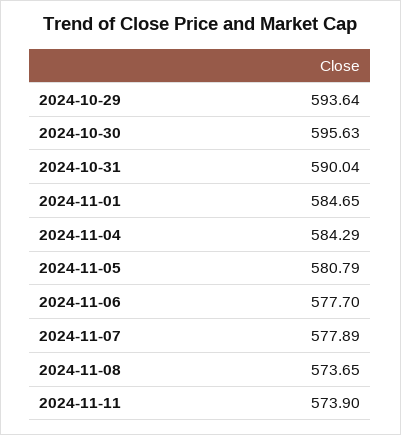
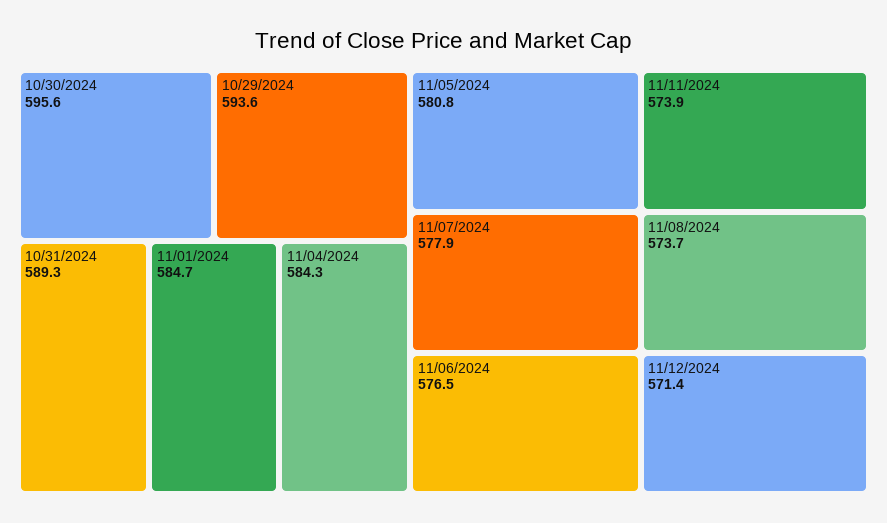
2024-10-31: 590.04 -> 589.3
2024-11-06: 577.7 -> 576.5
11/12/2024: none -> 571.4

